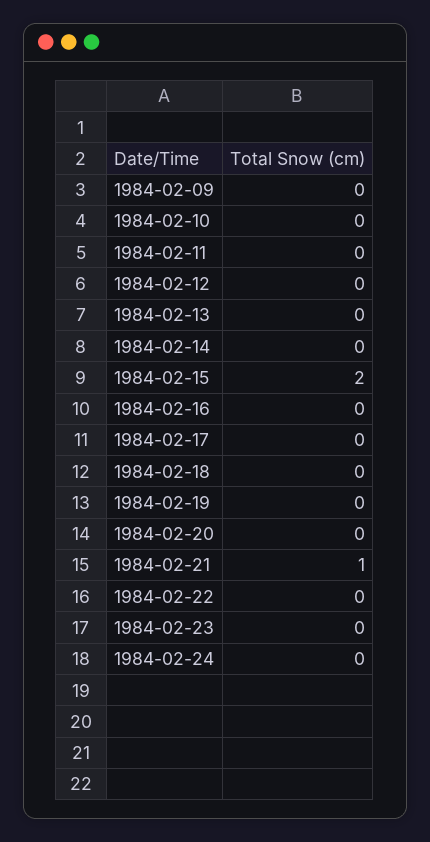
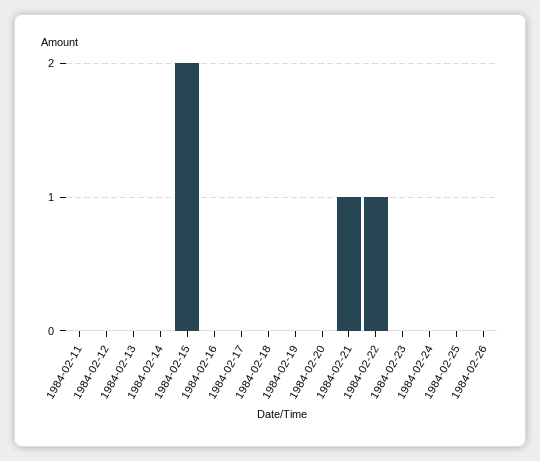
1984-02-09: 0 -> none
1984-02-10: 0 -> none
1984-02-22: 0 -> 1
1984-02-25: none -> 0
1984-02-26: none -> 0

